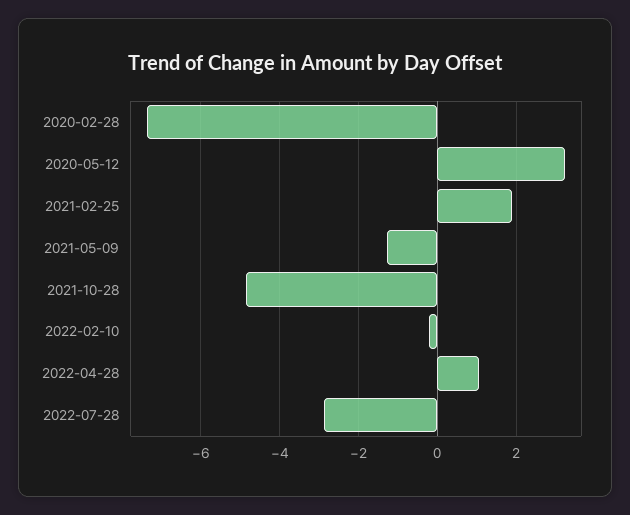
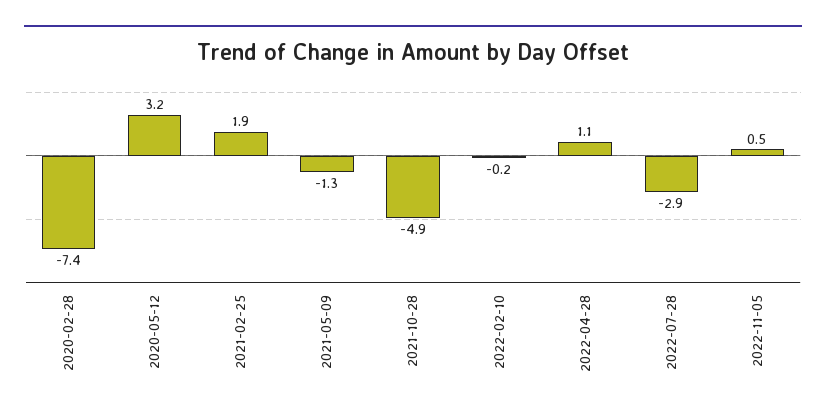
2022-11-05: none -> 0.5

